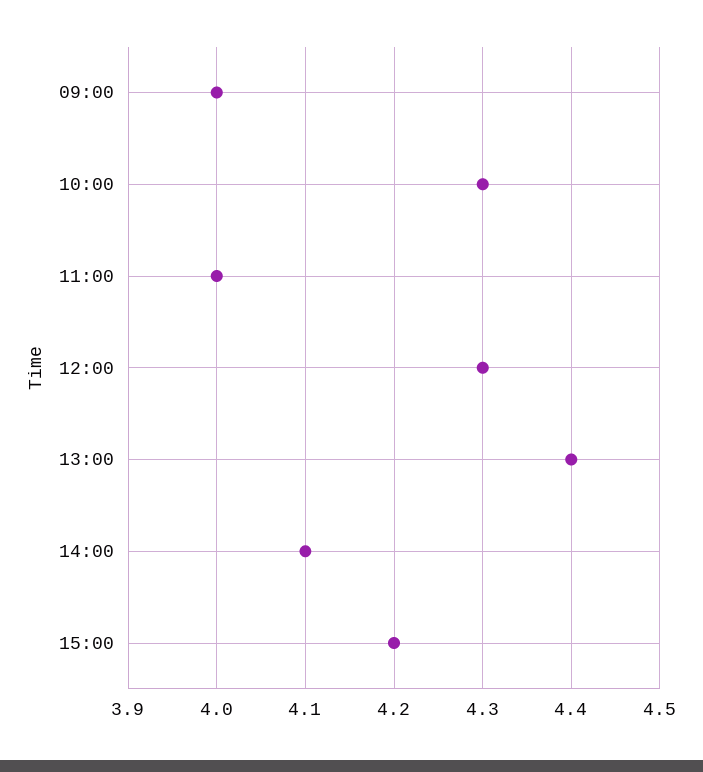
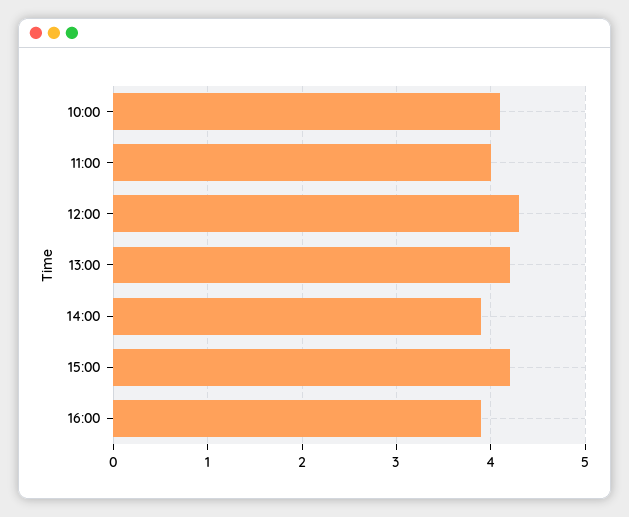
09:00: 4 -> none
10:00: 4.3 -> 4.1
13:00: 4.4 -> 4.2
14:00: 4.1 -> 3.9
16:00: none -> 3.9

